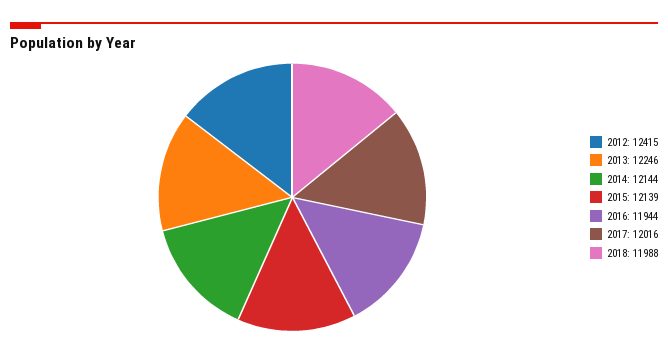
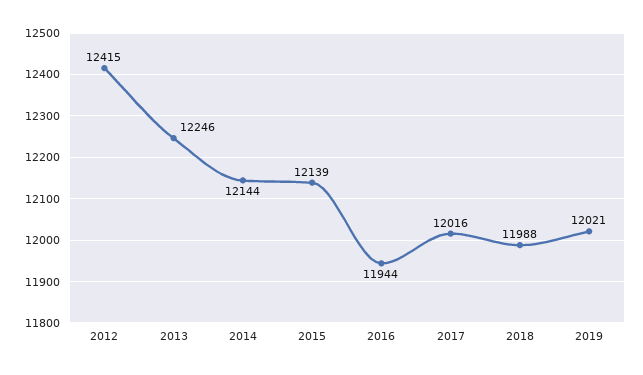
2019: none -> 12021

